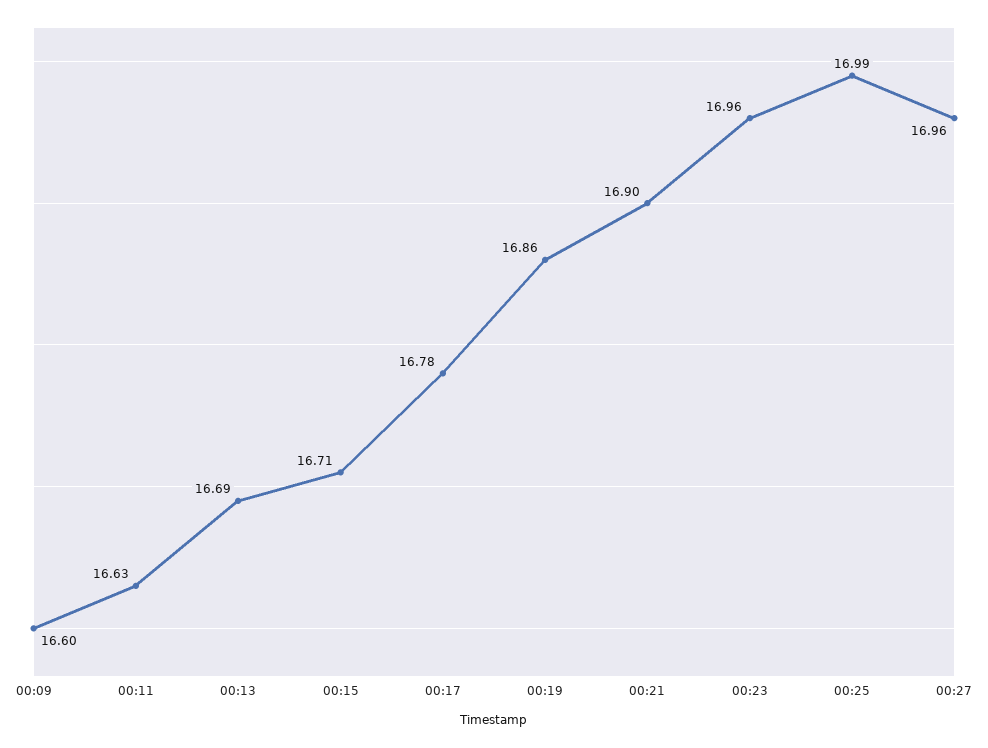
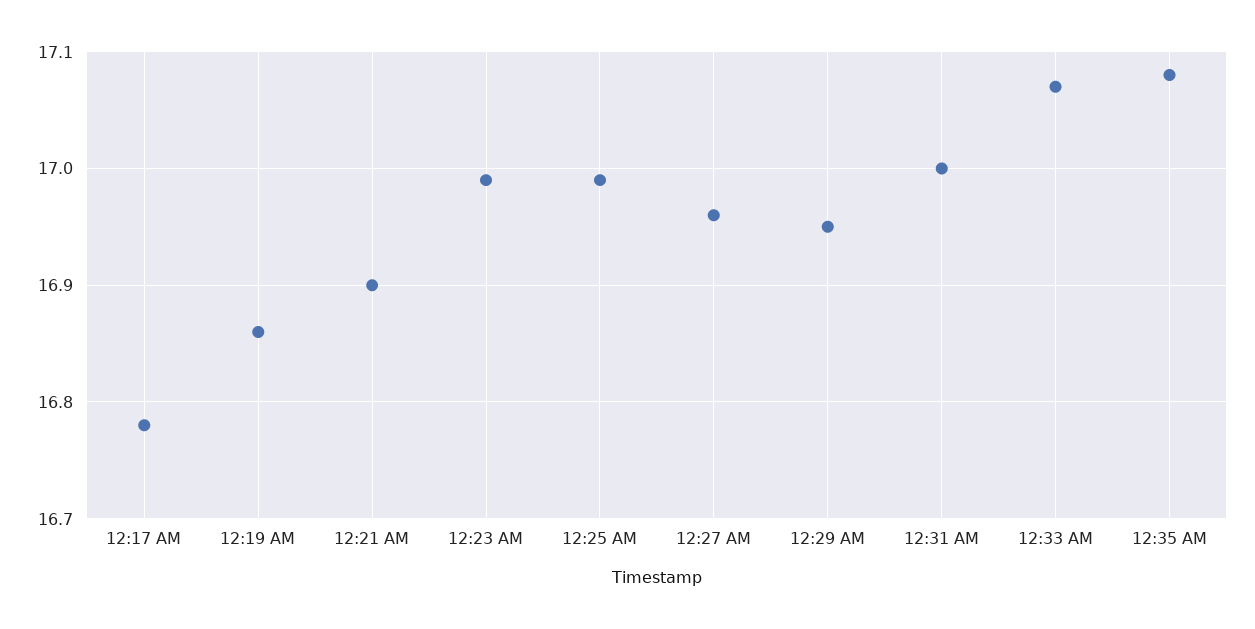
00:09: 16.6 -> none
00:11: 16.63 -> none
00:13: 16.69 -> none
00:15: 16.71 -> none
00:23: 16.96 -> 16.99
12:29 AM: none -> 16.95
12:31 AM: none -> 17
12:33 AM: none -> 17.07
12:35 AM: none -> 17.08

